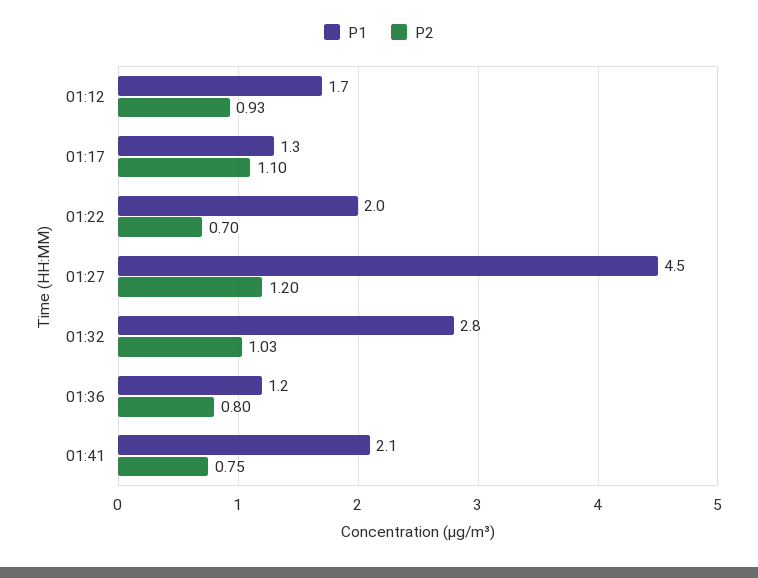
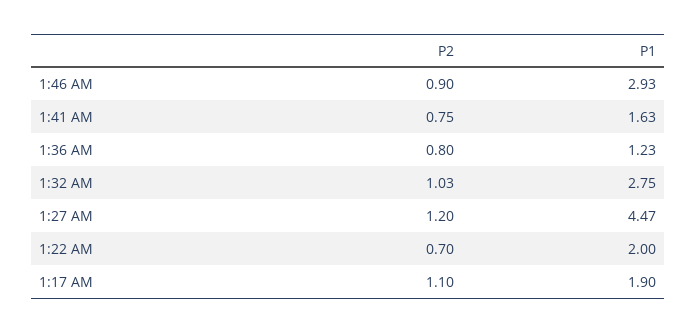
P1, 01:12: 1.7 -> none
P2, 01:12: 0.93 -> none
P1, 01:17: 1.3 -> 1.9
P1, 01:41: 2.1 -> 1.63
P2, 1:46 AM: none -> 0.9
P1, 1:46 AM: none -> 2.93

